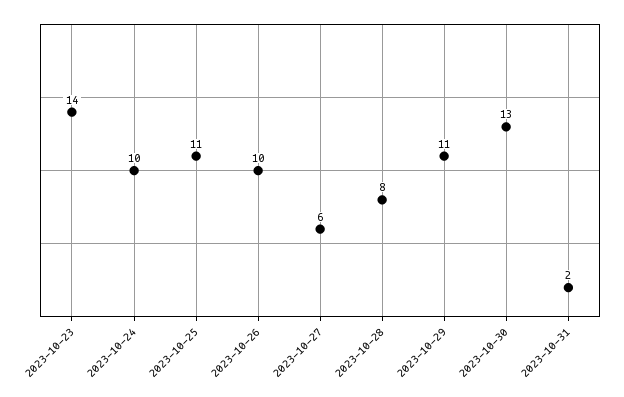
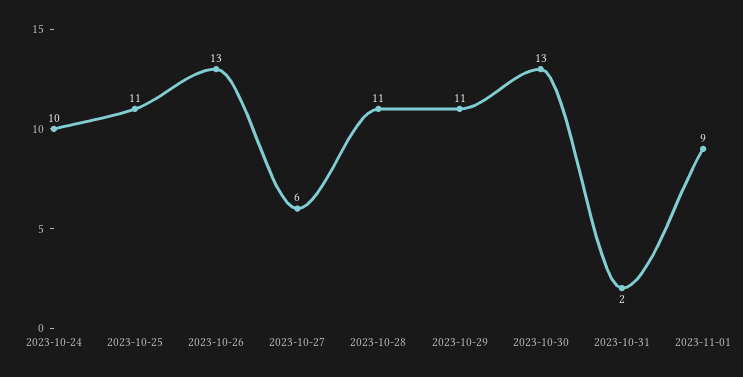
2023-10-23: 14 -> none
2023-10-26: 10 -> 13
2023-10-28: 8 -> 11
2023-11-01: none -> 9

